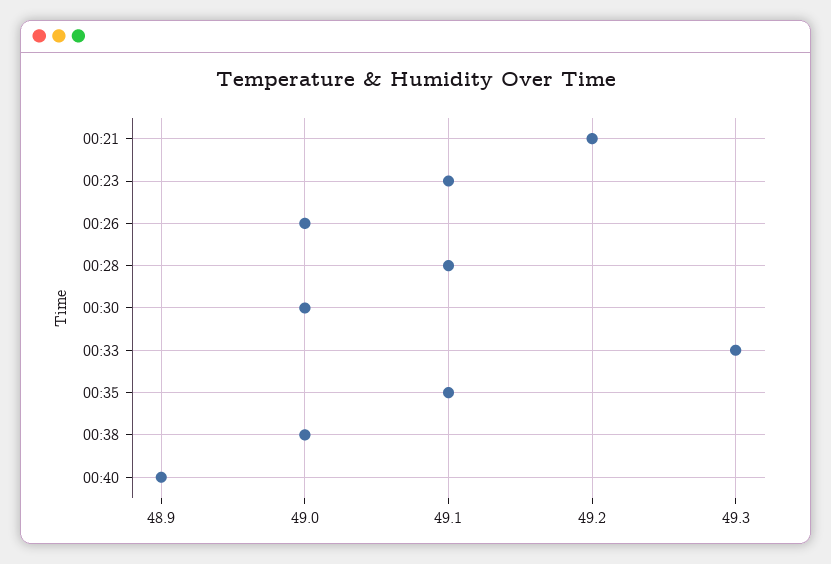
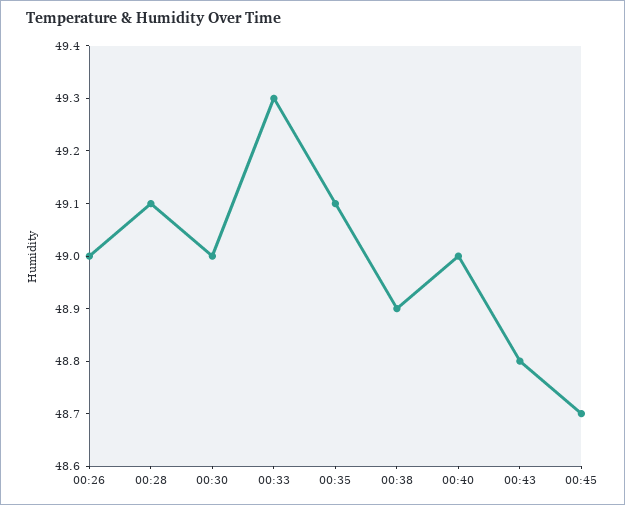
00:21: 49.2 -> none
00:23: 49.1 -> none
00:38: 49 -> 48.9
00:40: 48.9 -> 49
00:43: none -> 48.8
00:45: none -> 48.7

